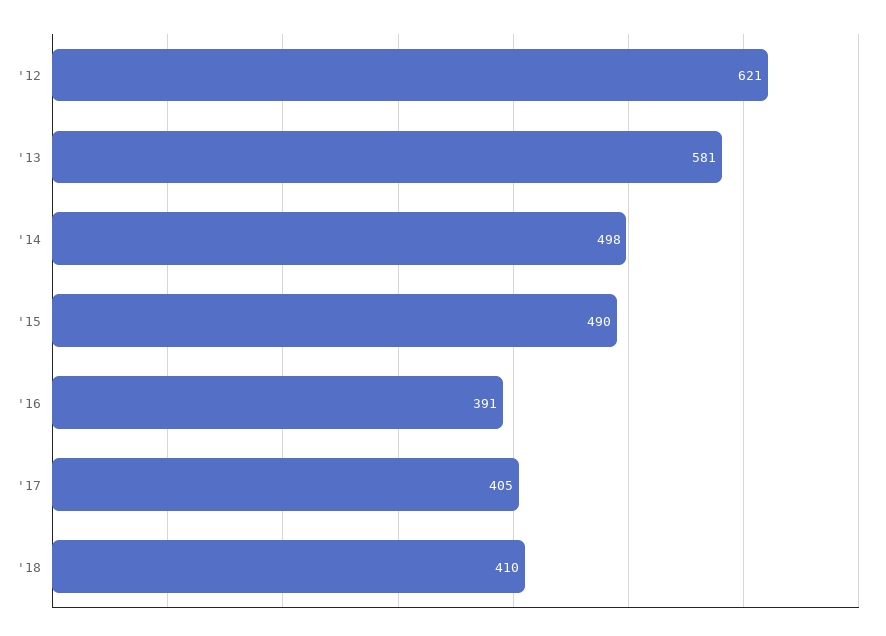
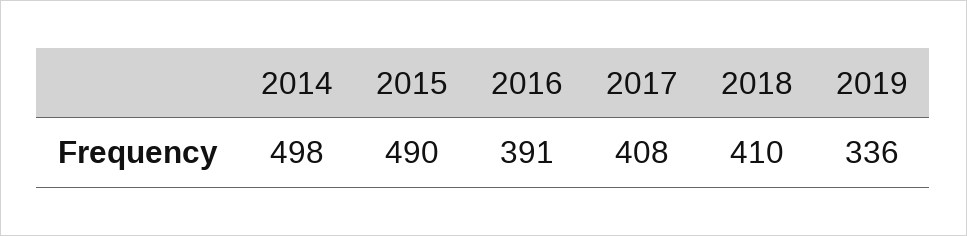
'12: 621 -> none
'13: 581 -> none
'17: 405 -> 408
2019: none -> 336

